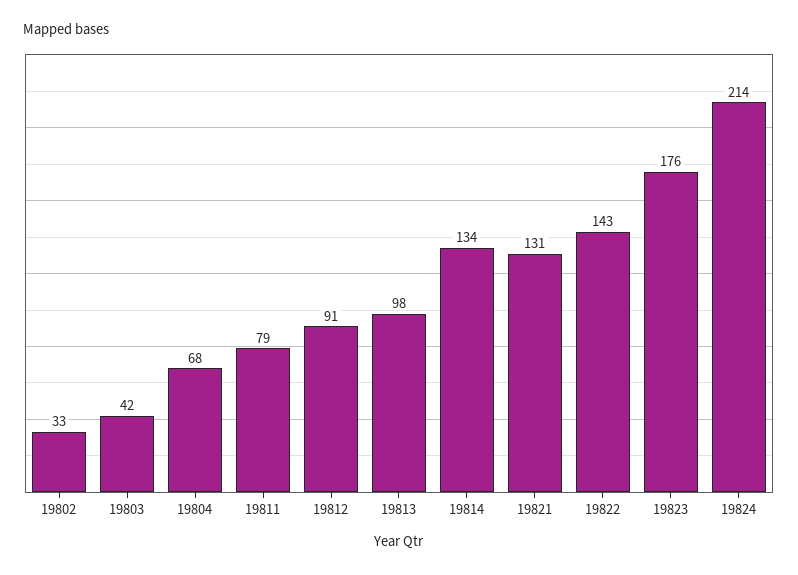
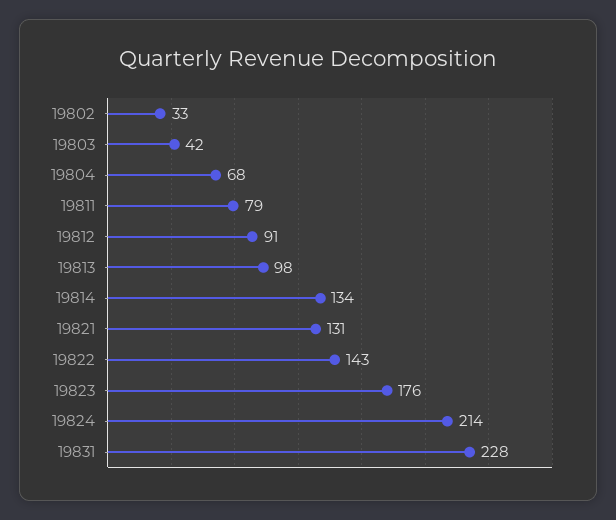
19831: none -> 228

